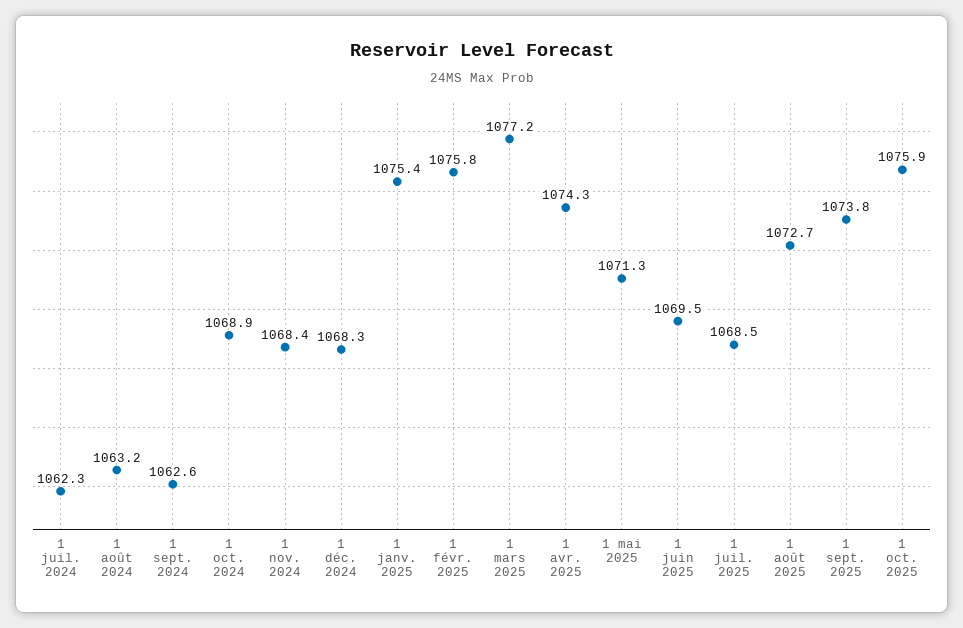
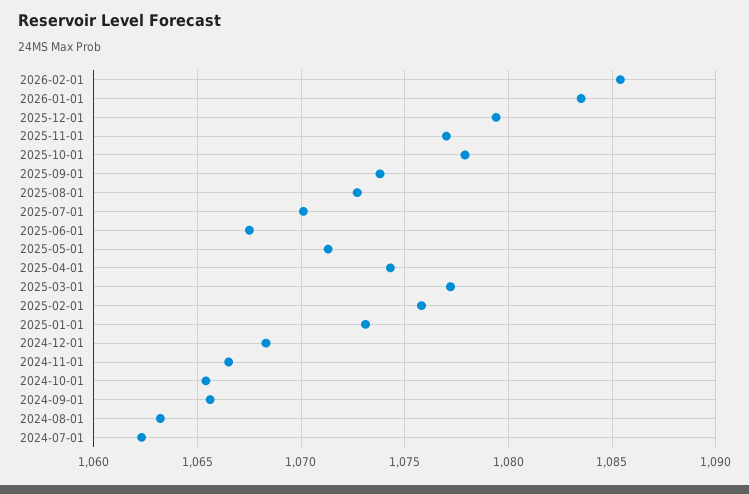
1 sept. 2024: 1062.6 -> 1065.5
1 oct. 2024: 1068.9 -> 1065.5
1 nov. 2024: 1068.4 -> 1066.5
1 janv. 2025: 1075.4 -> 1073
1 juin 2025: 1069.5 -> 1067.5
1 juil. 2025: 1068.5 -> 1070
1 oct. 2025: 1075.9 -> 1078
2026-02-01: none -> 1085.5
2026-01-01: none -> 1083.5
2025-12-01: none -> 1079.5
2025-11-01: none -> 1077

